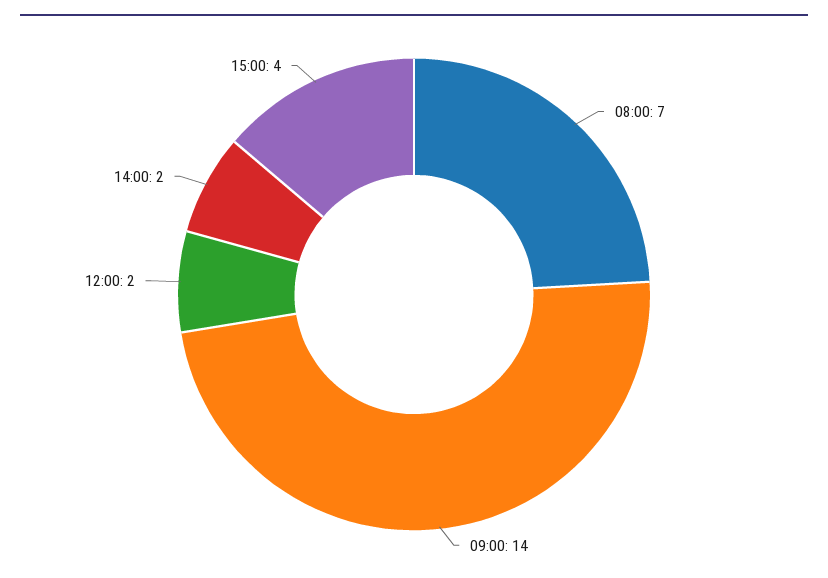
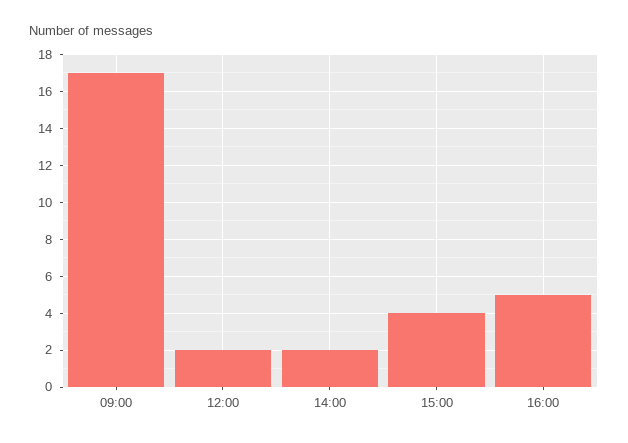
08:00: 7 -> none
09:00: 14 -> 17
16:00: none -> 5

